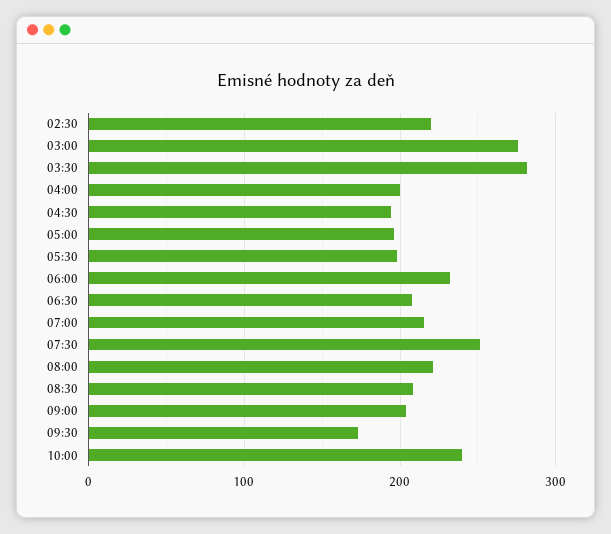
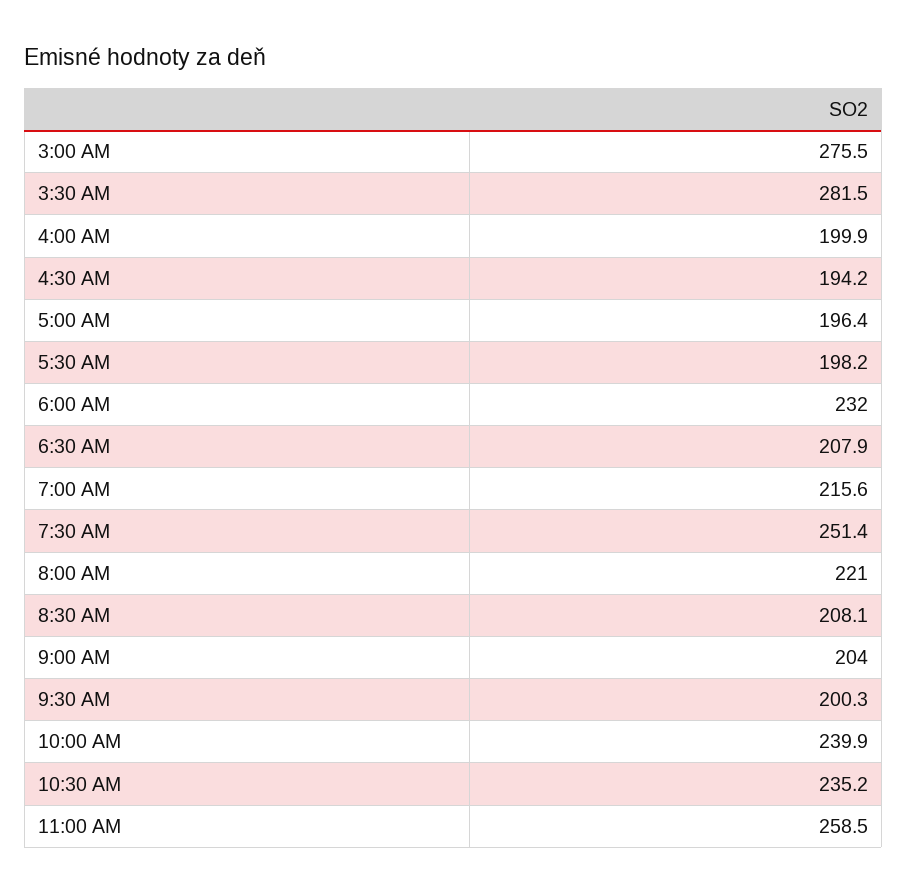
02:30: 220 -> none
09:30: 170 -> 200.3
10:30 AM: none -> 235.2
11:00 AM: none -> 258.5

